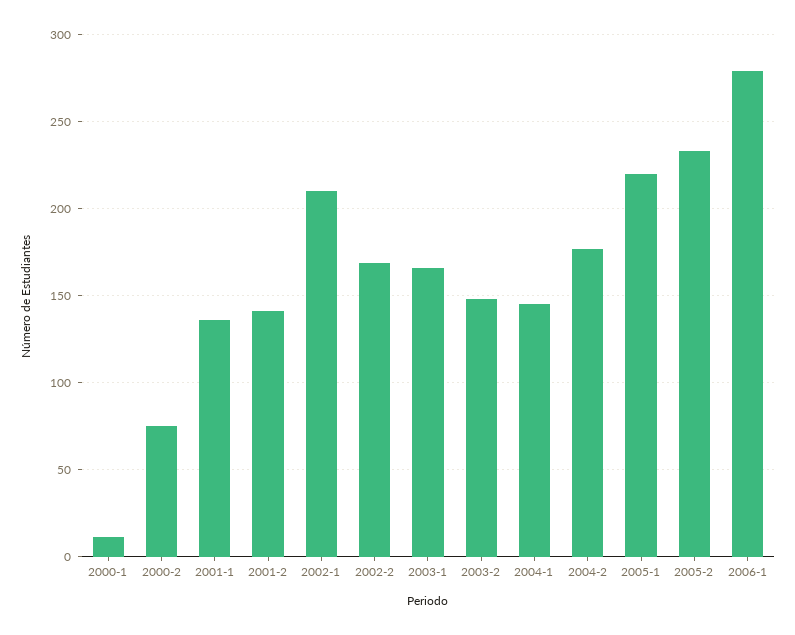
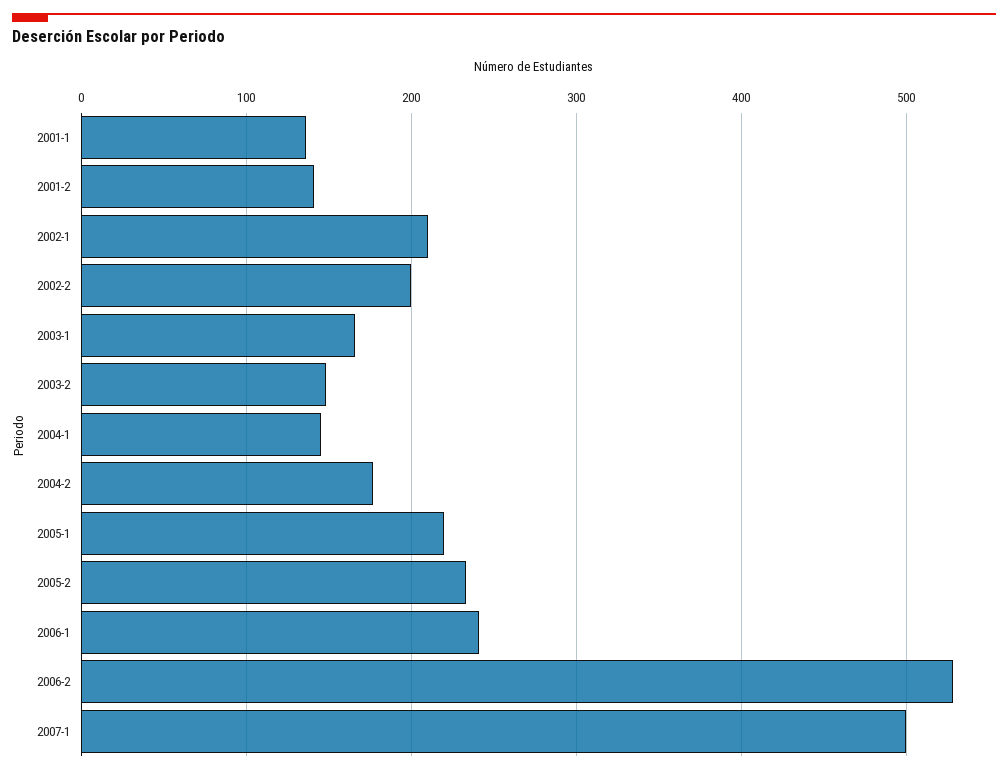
2000-1: 10 -> none
2000-2: 75 -> none
2002-2: 170 -> 200
2006-1: 280 -> 240
2006-2: none -> 530
2007-1: none -> 500

